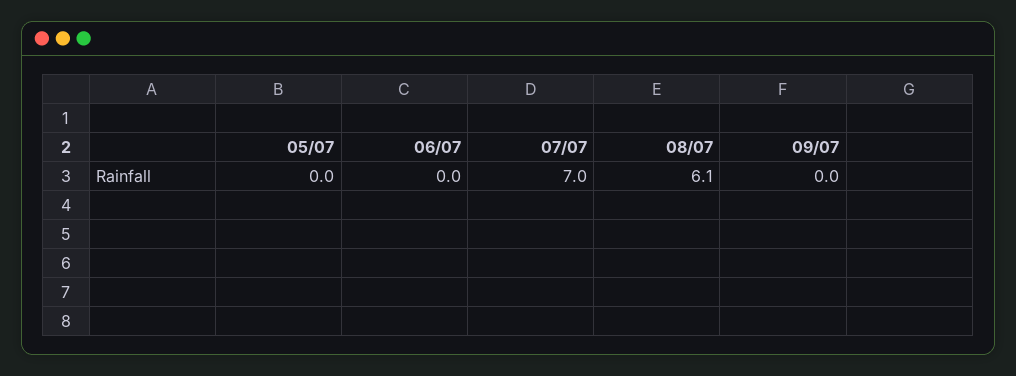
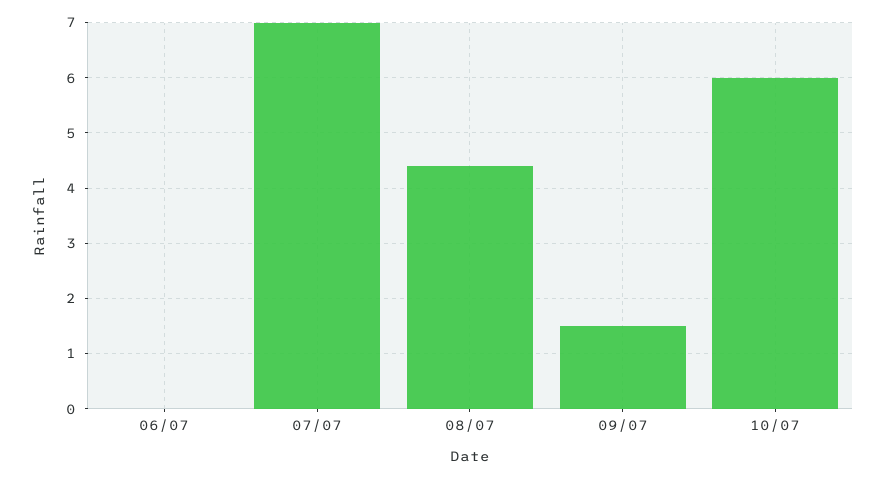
05/07: 0 -> none
08/07: 6.1 -> 4.5
09/07: 0 -> 1.5
10/07: none -> 6

